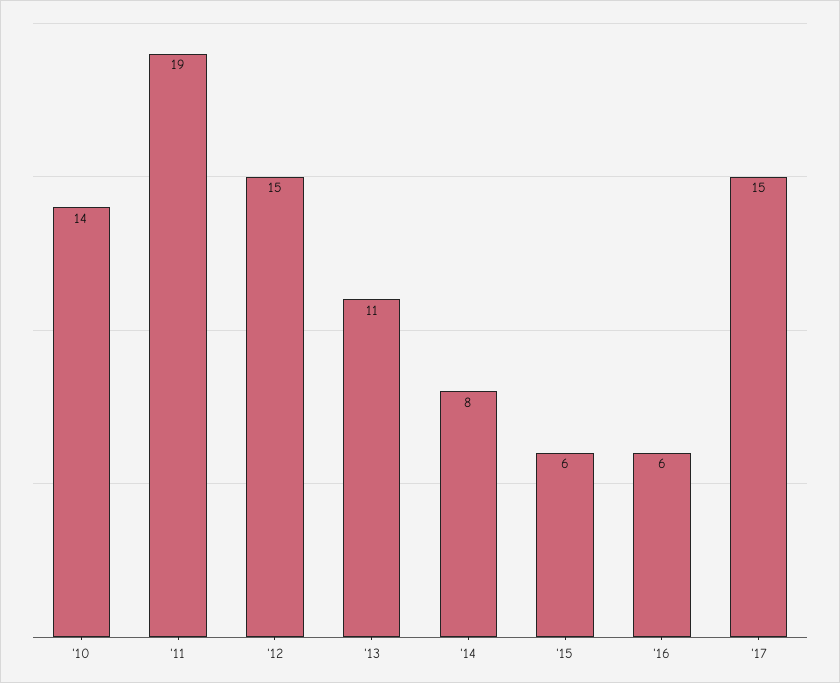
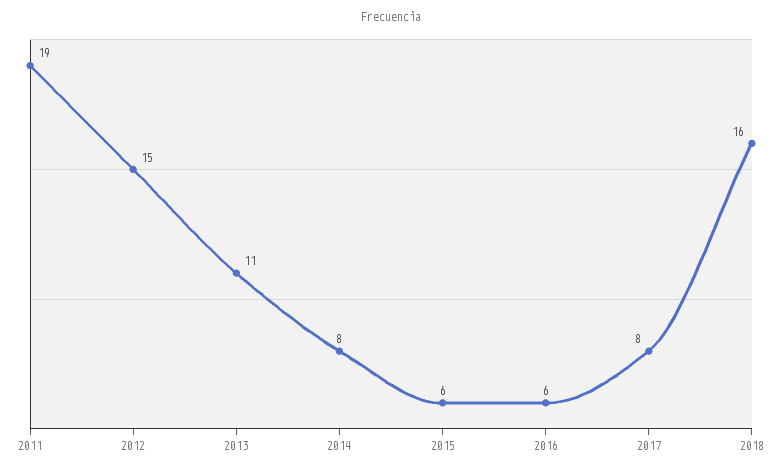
'10: 14 -> none
'17: 15 -> 8
2018: none -> 16

